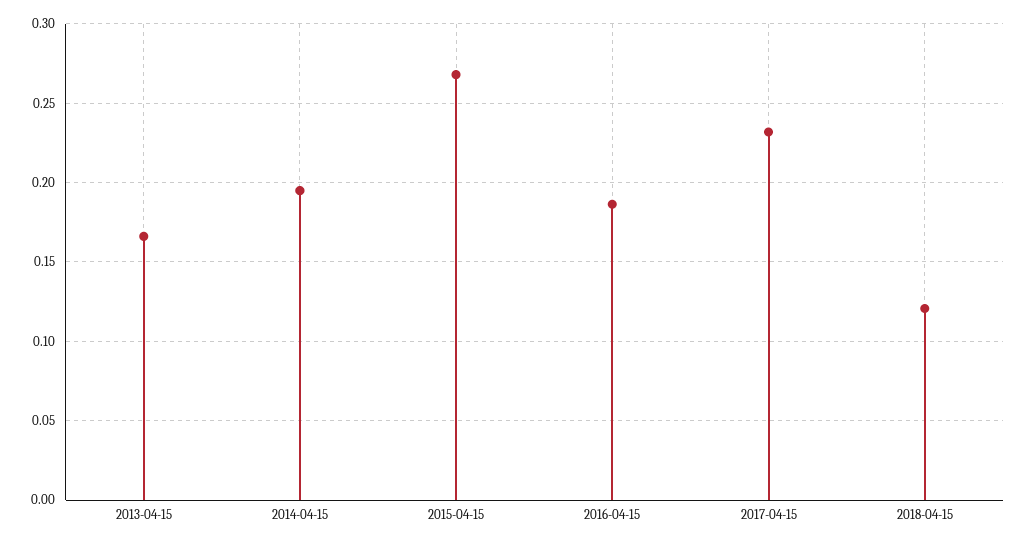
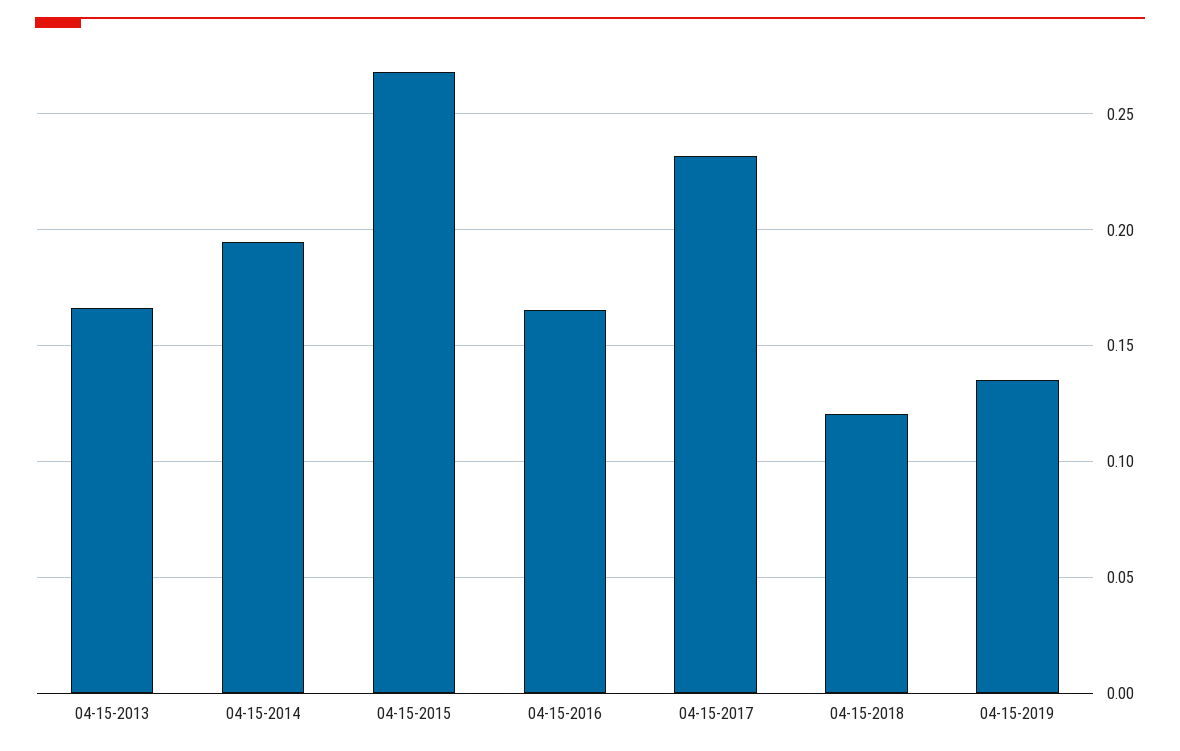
2016-04-15: 0.185 -> 0.165
04-15-2019: none -> 0.135

